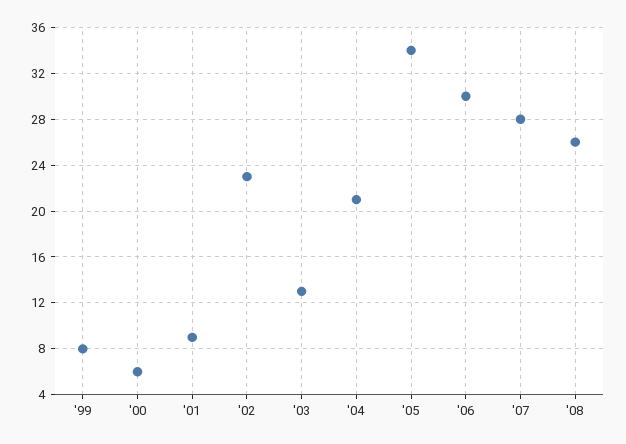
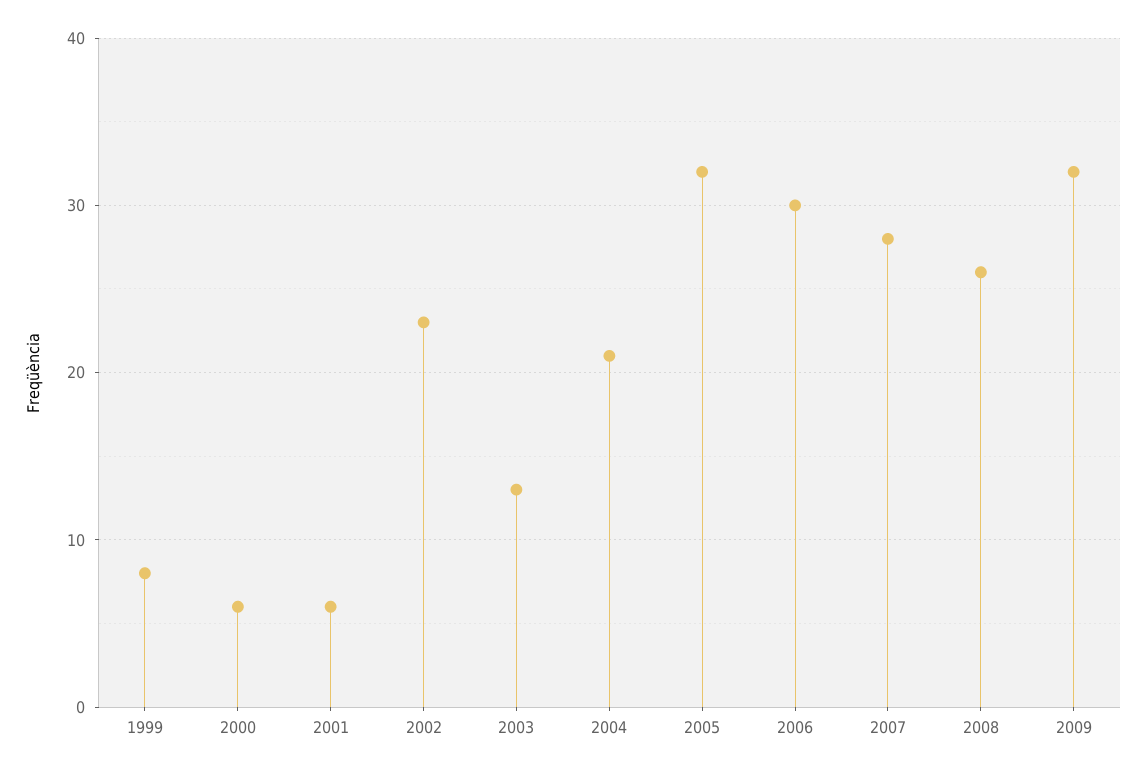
'01: 9 -> 6
'05: 34 -> 32
2009: none -> 32

